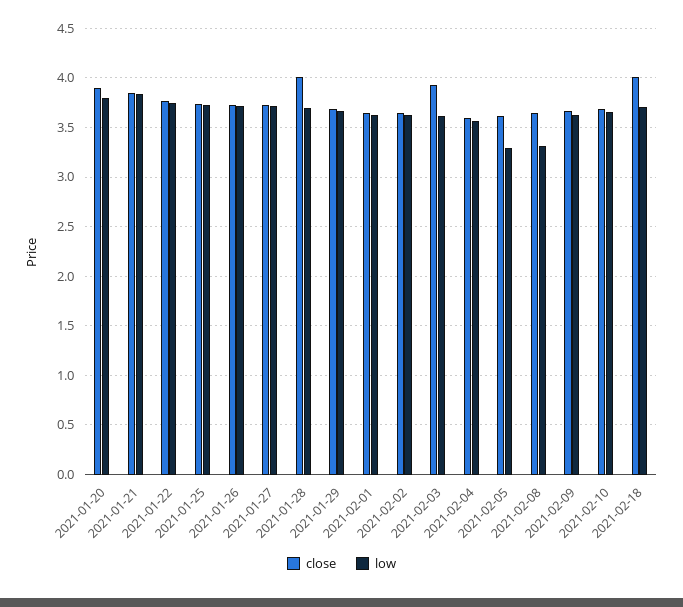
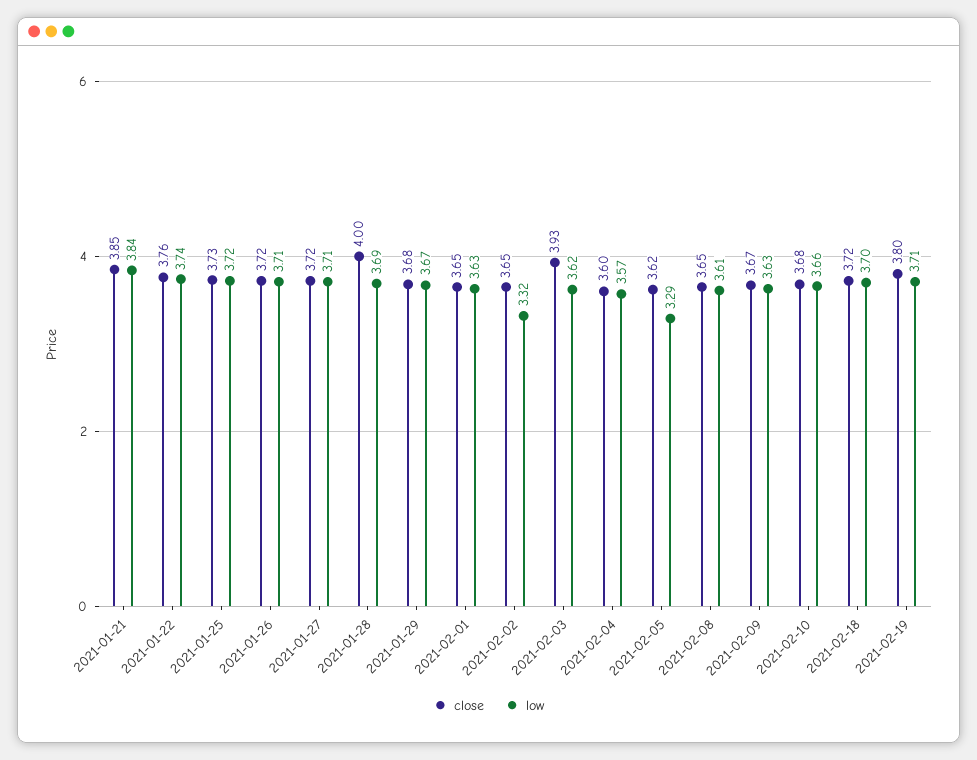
close, 2021-01-20: 3.9 -> none
low, 2021-01-20: 3.8 -> none
low, 2021-02-02: 3.6 -> 3.32
low, 2021-02-08: 3.3 -> 3.61
close, 2021-02-18: 4 -> 3.72
close, 2021-02-19: none -> 3.8
low, 2021-02-19: none -> 3.71

